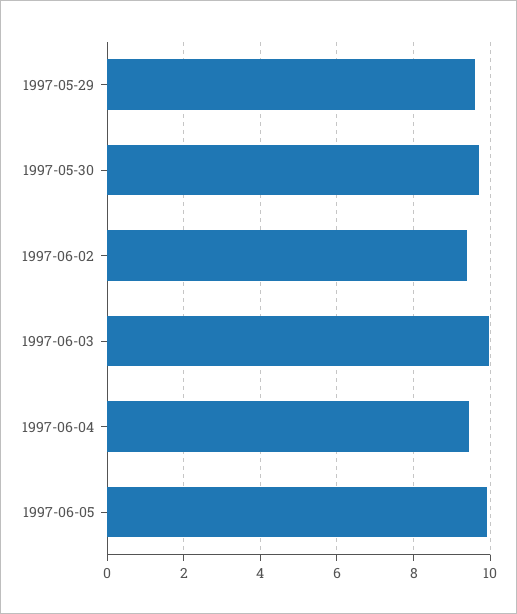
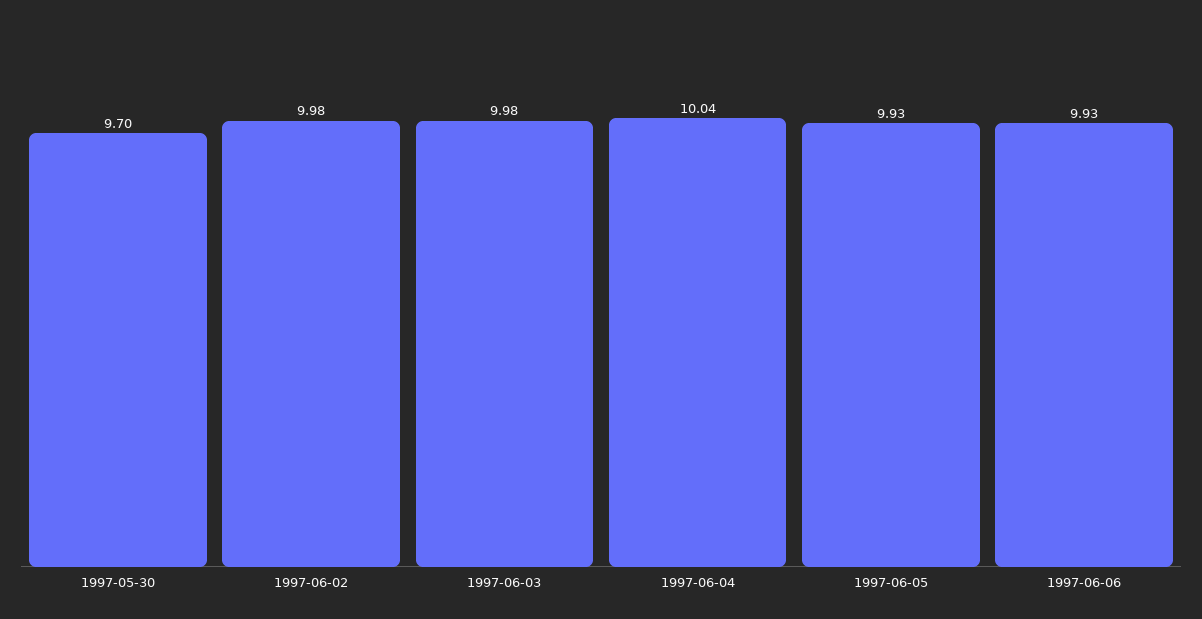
1997-05-29: 9.6 -> none
1997-06-02: 9.4 -> 9.98
1997-06-04: 9.4 -> 10.04
1997-06-06: none -> 9.93

